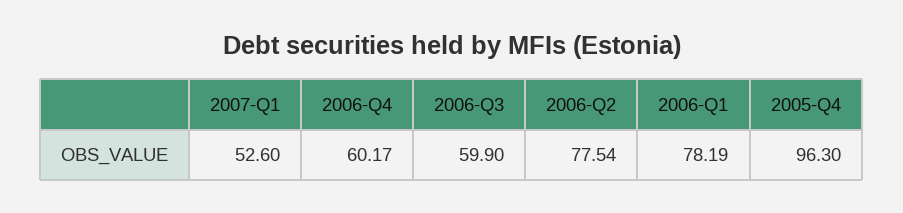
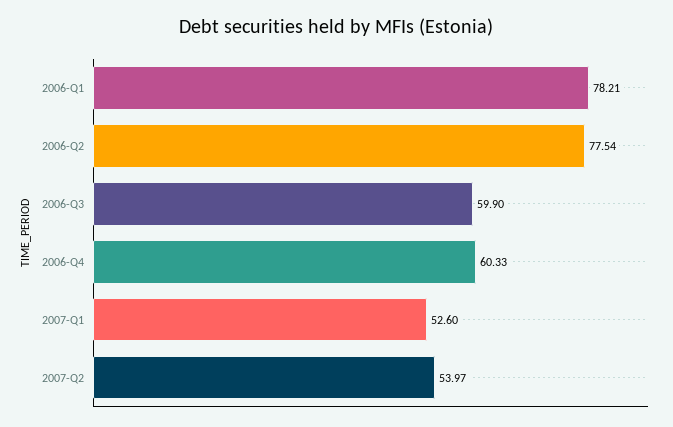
2006-Q4: 60.17 -> 60.33
2006-Q1: 78.19 -> 78.21
2005-Q4: 96.3 -> none
2007-Q2: none -> 53.97

